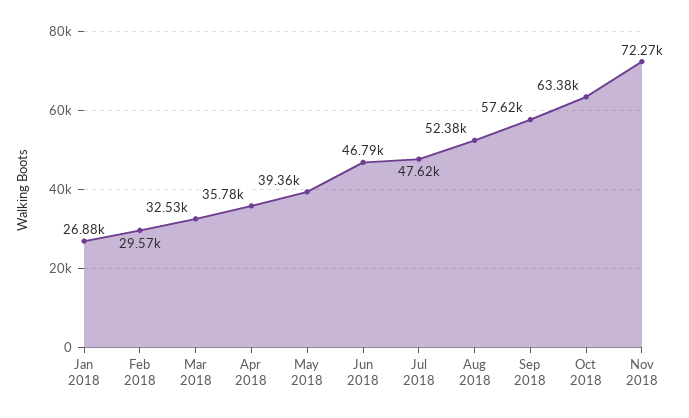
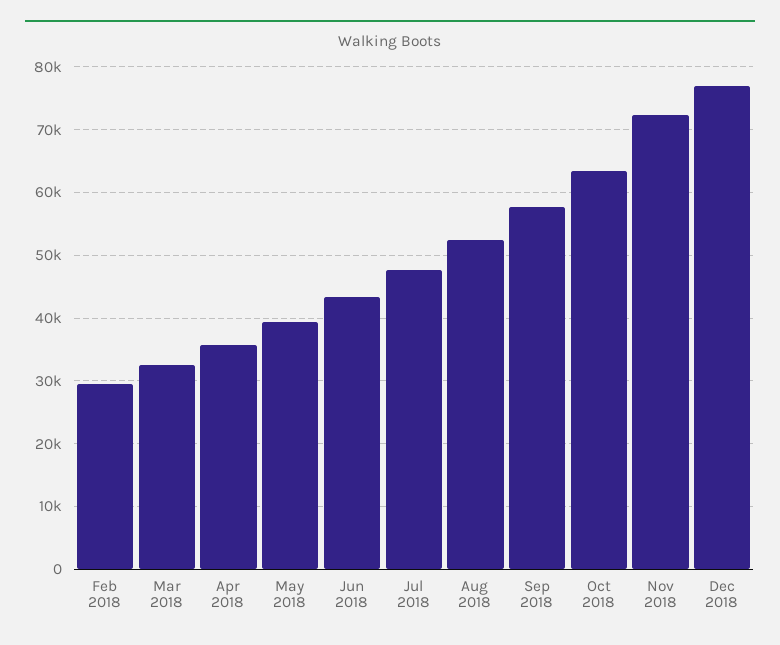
Jan 2018: 26880 -> none
Jun 2018: 46790 -> 43000
Dec 2018: none -> 77000

